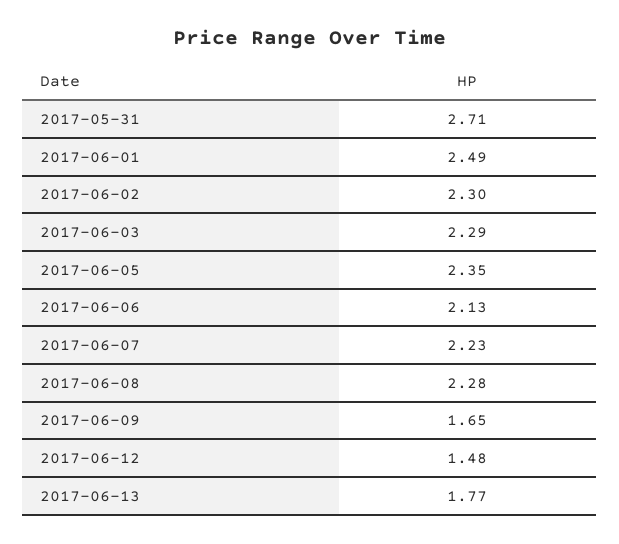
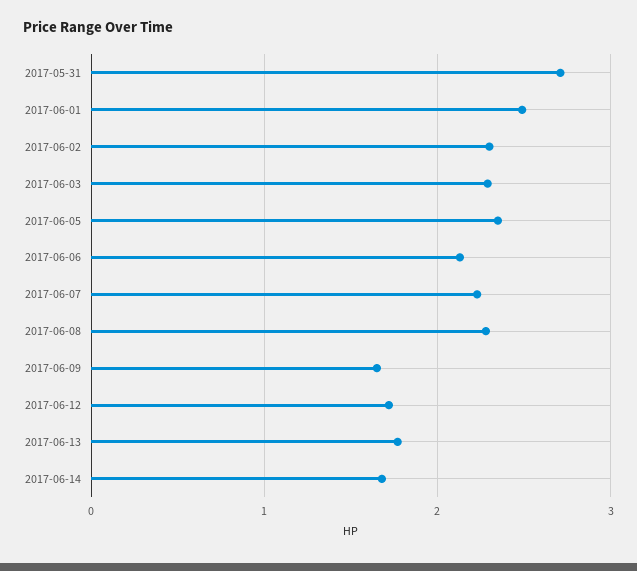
2017-06-12: 1.48 -> 1.7
2017-06-14: none -> 1.7

